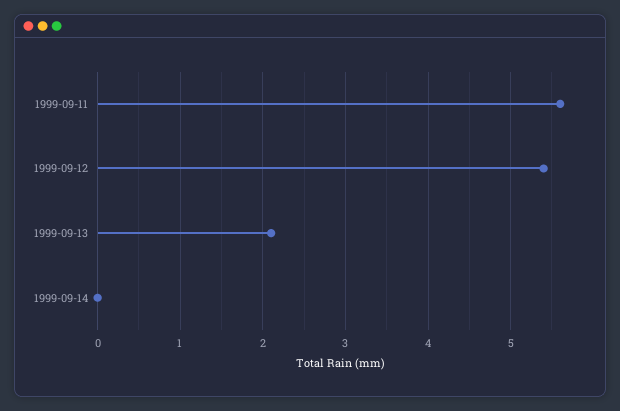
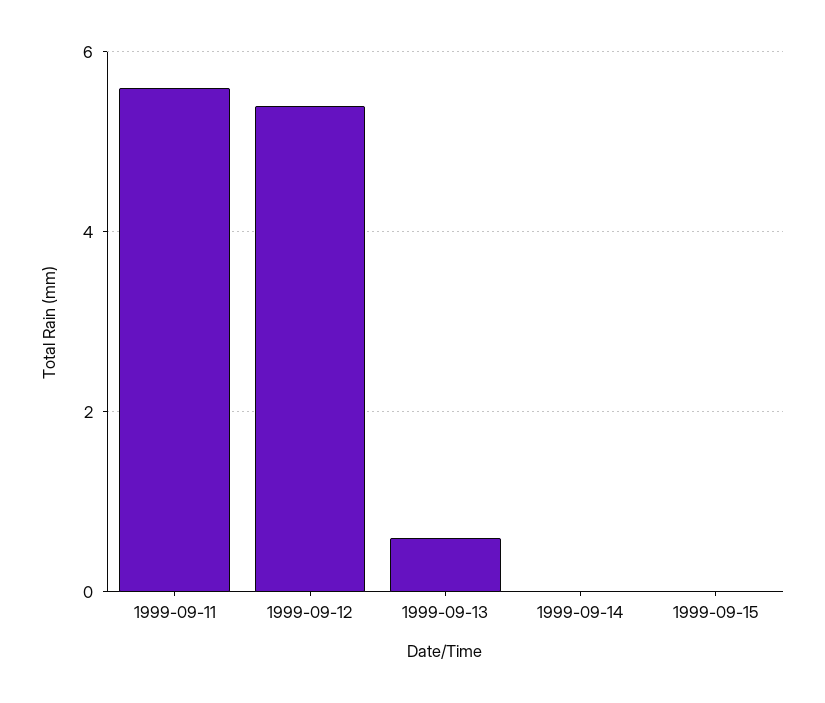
1999-09-13: 2.1 -> 0.5
1999-09-15: none -> 0

